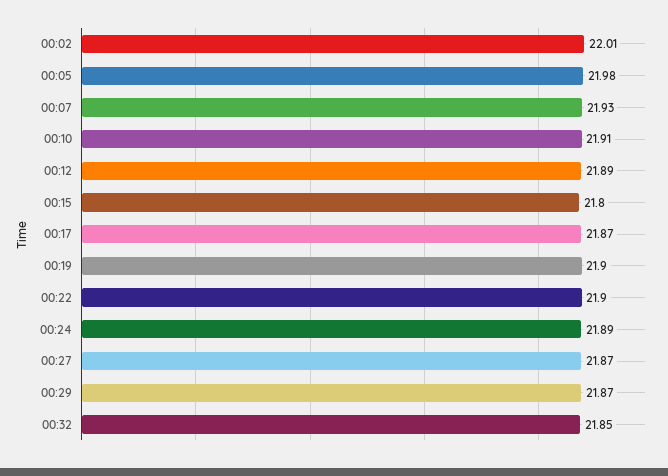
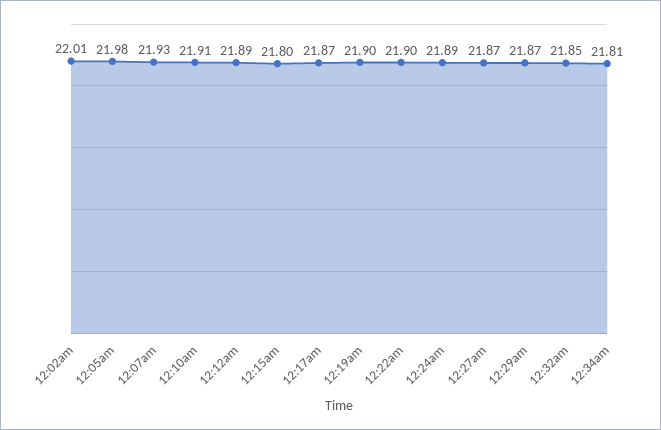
12:34am: none -> 21.81

